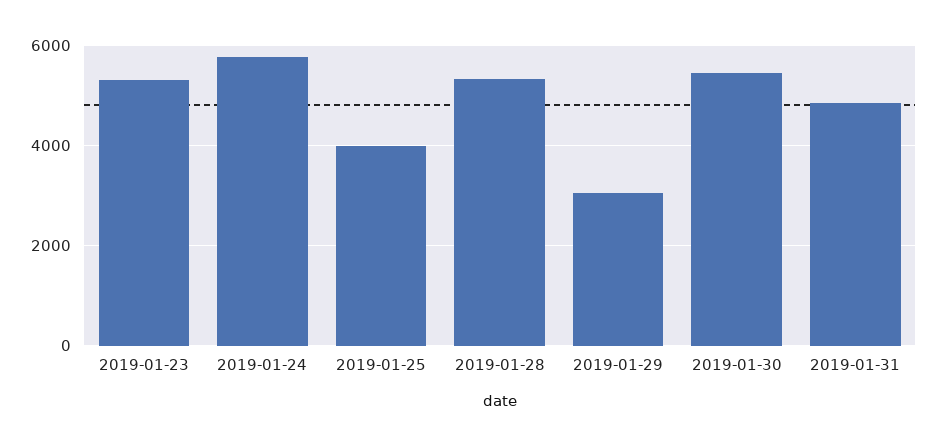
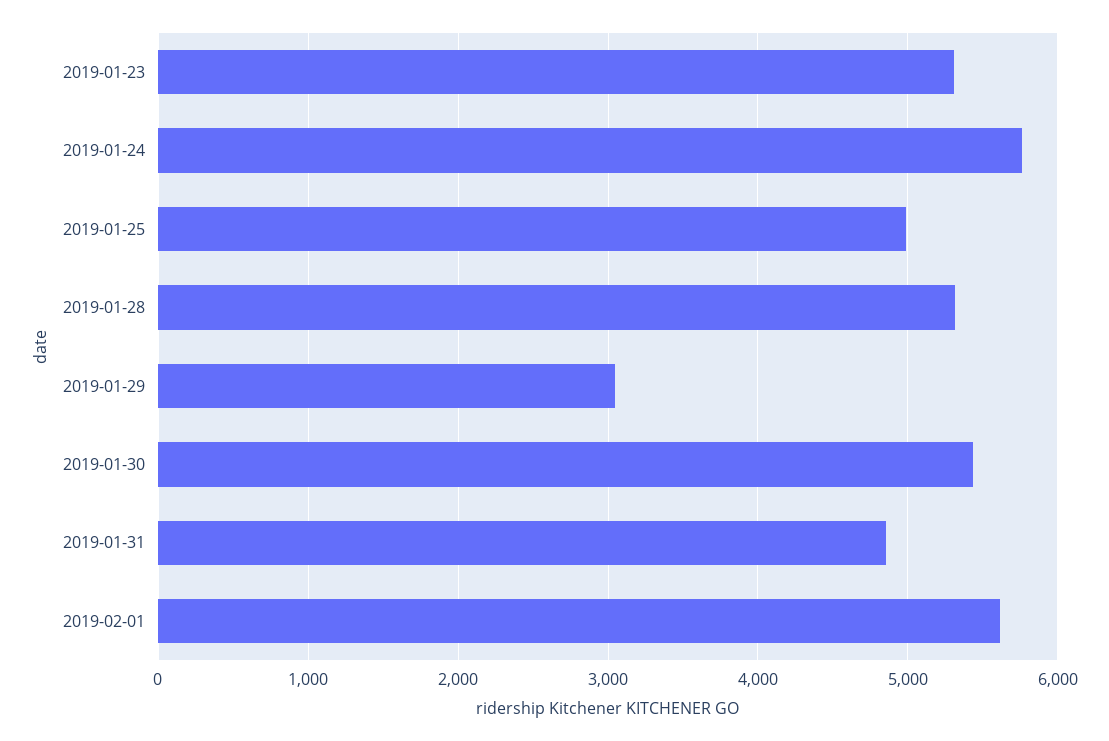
2019-01-25: 4000 -> 5000
2019-02-01: none -> 5600

